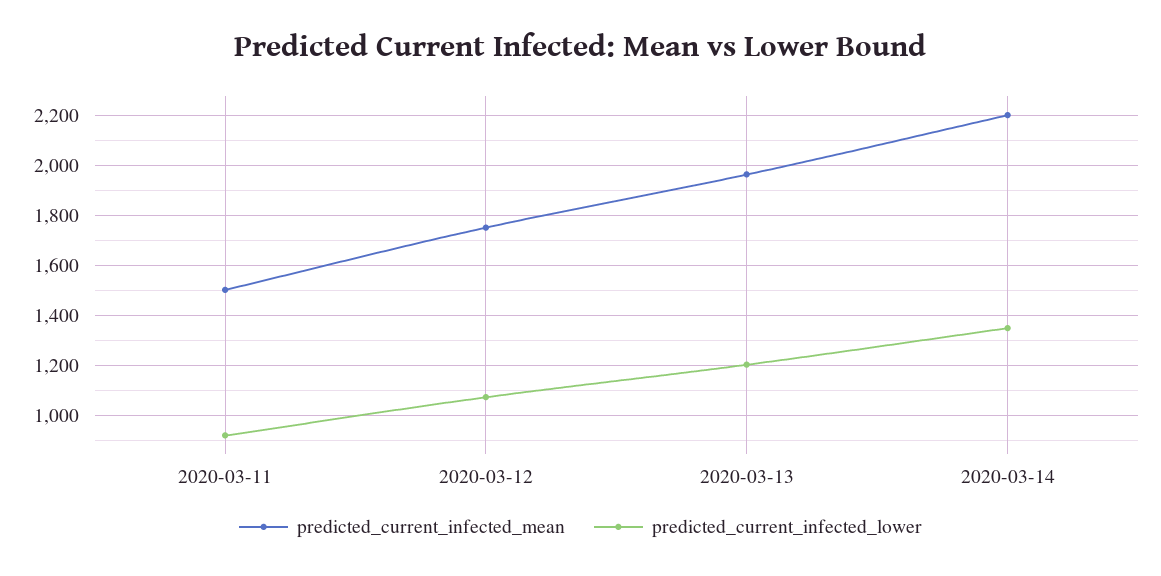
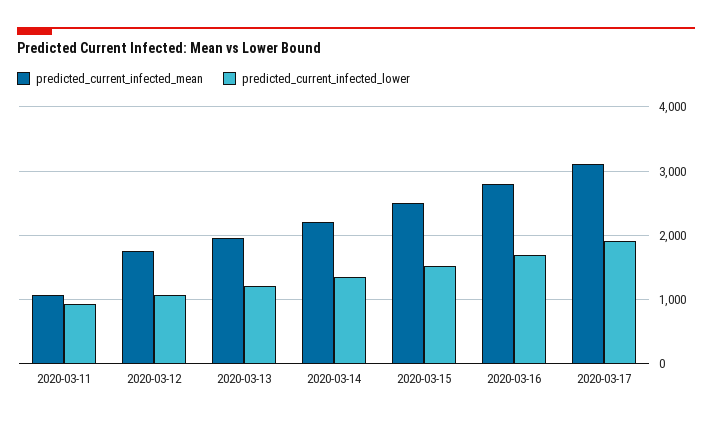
predicted_current_infected_mean, 2020-03-11: 1500 -> 1100
predicted_current_infected_mean, 2020-03-15: none -> 2500
predicted_current_infected_lower, 2020-03-15: none -> 1500
predicted_current_infected_mean, 2020-03-16: none -> 2800
predicted_current_infected_lower, 2020-03-16: none -> 1700
predicted_current_infected_mean, 2020-03-17: none -> 3100
predicted_current_infected_lower, 2020-03-17: none -> 1900

